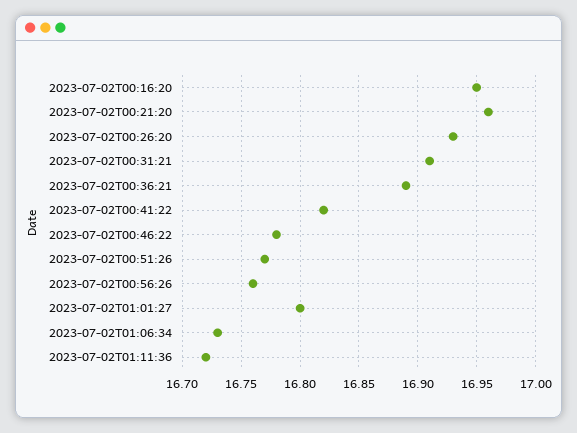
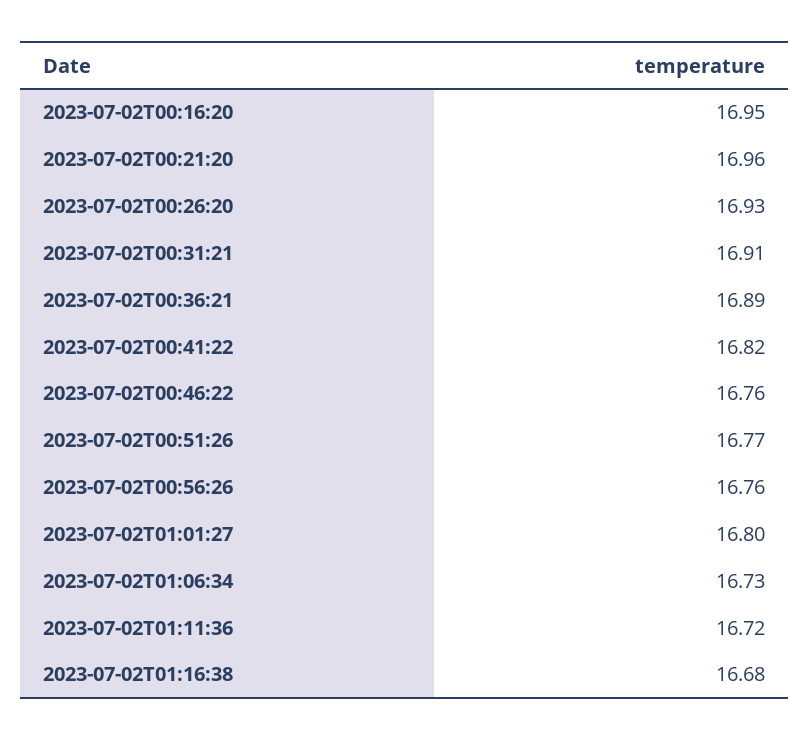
2023-07-02T00:46:22: 16.78 -> 16.76
2023-07-02T01:16:38: none -> 16.68

